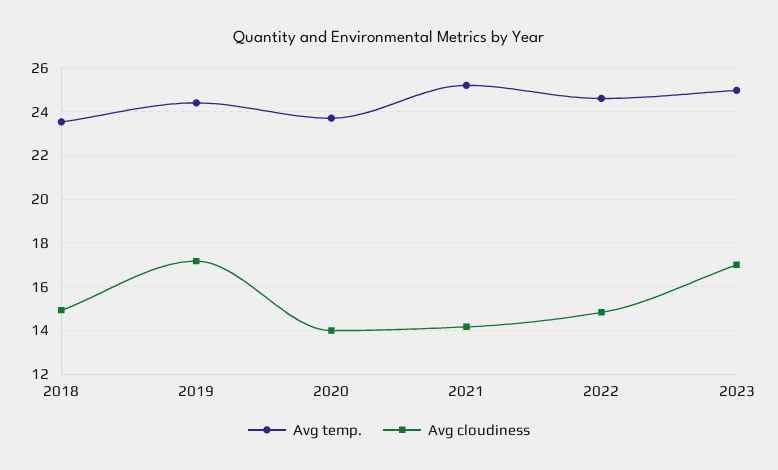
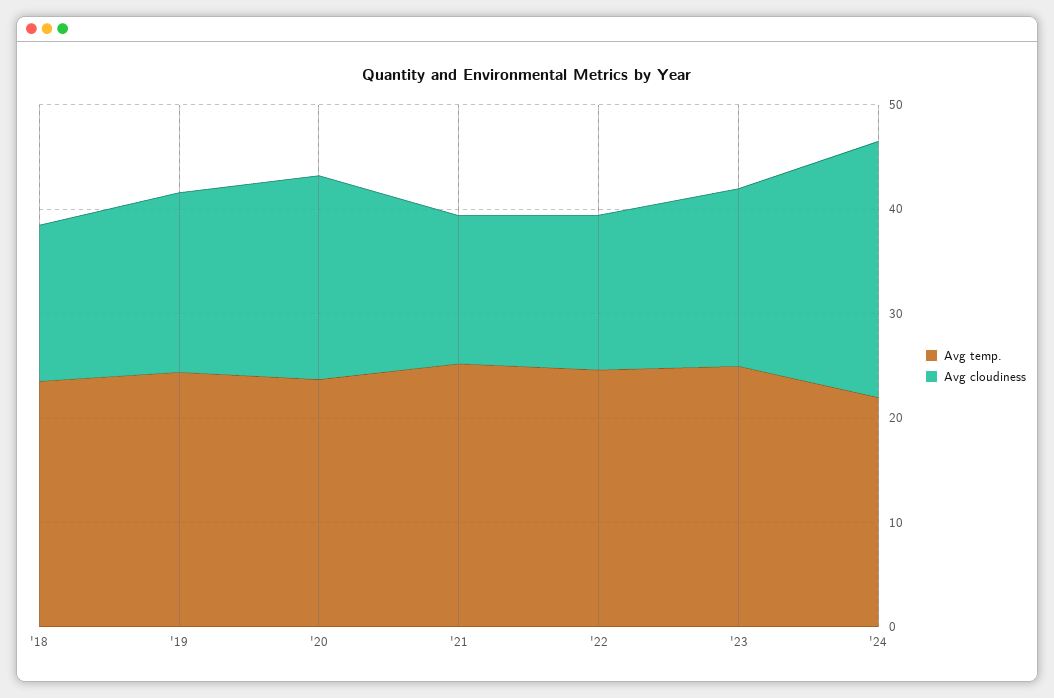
Avg cloudiness, 2020: 14 -> 20
Avg temp., '24: none -> 22
Avg cloudiness, '24: none -> 24

